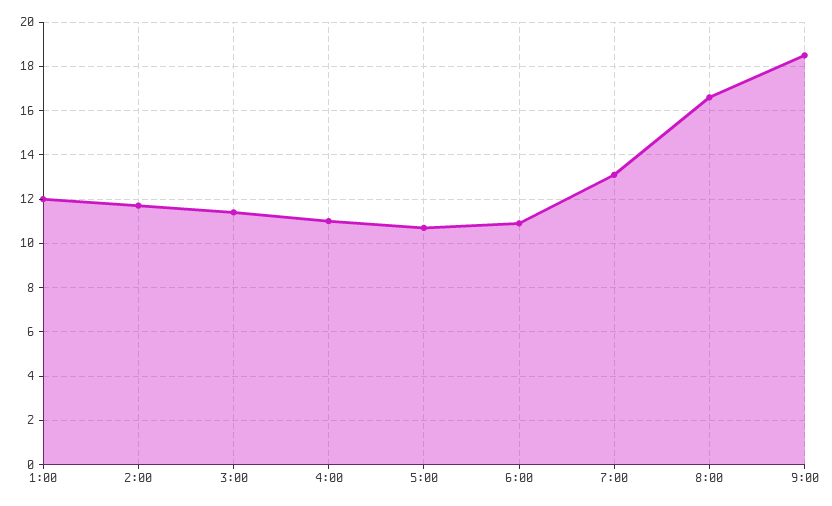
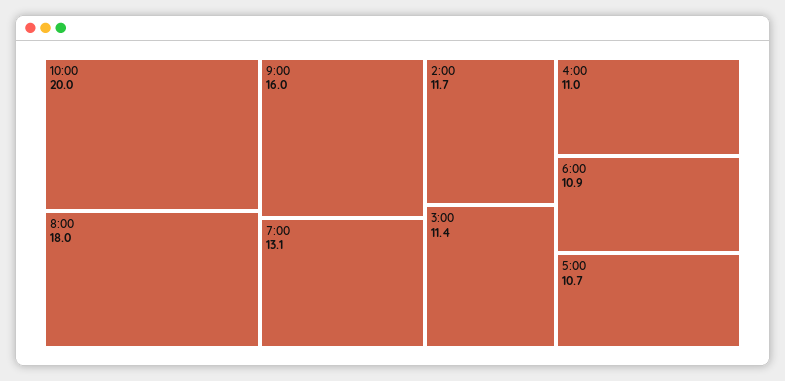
1:00: 12 -> none
8:00: 16.5 -> 18
9:00: 18.5 -> 16
10:00: none -> 20

